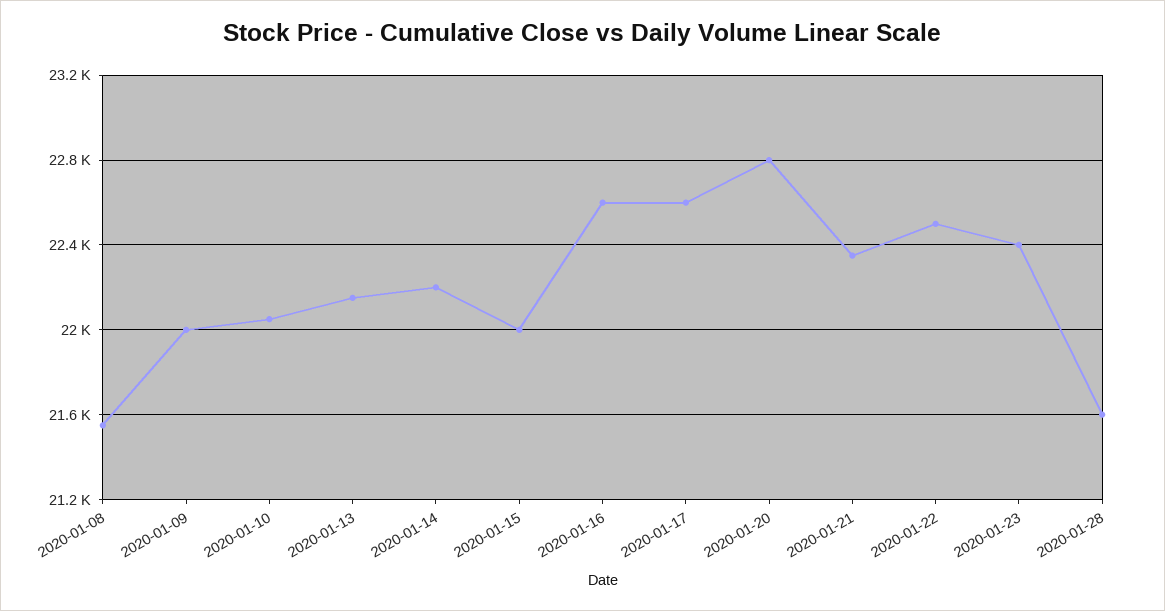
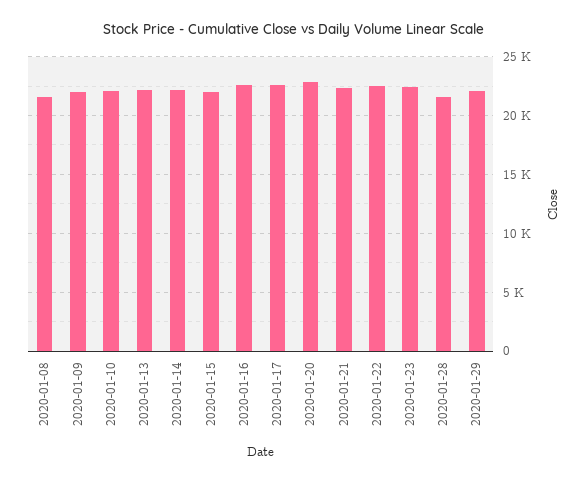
2020-01-29: none -> 22000

